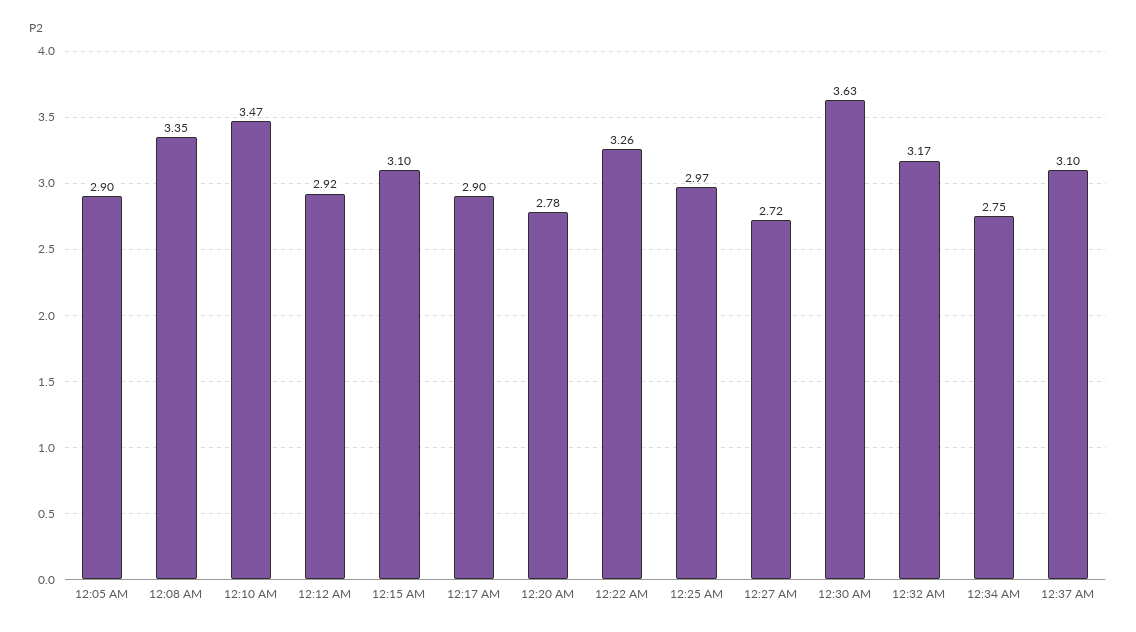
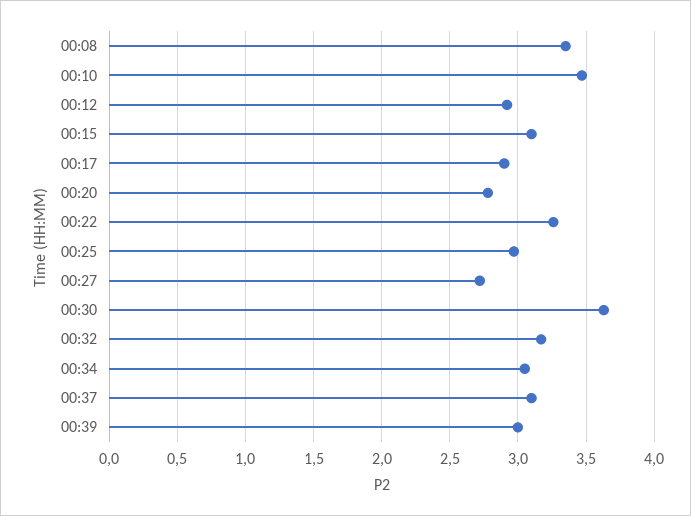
12:05 AM: 2.9 -> none
12:34 AM: 2.75 -> 3.05
00:39: none -> 3

